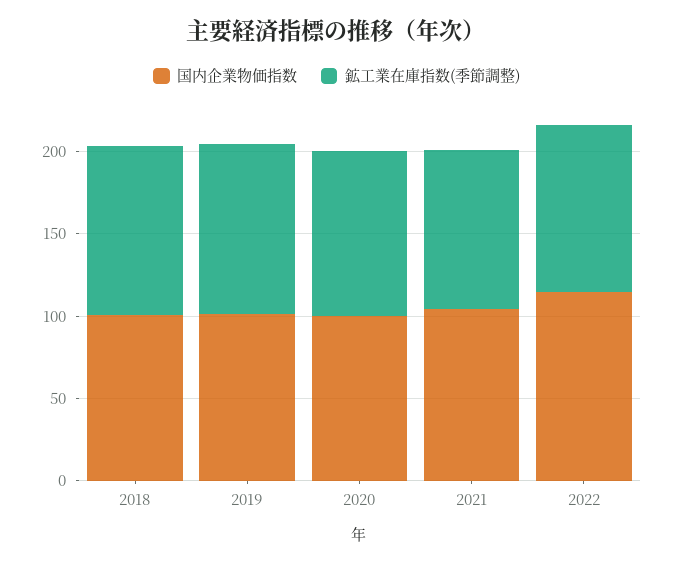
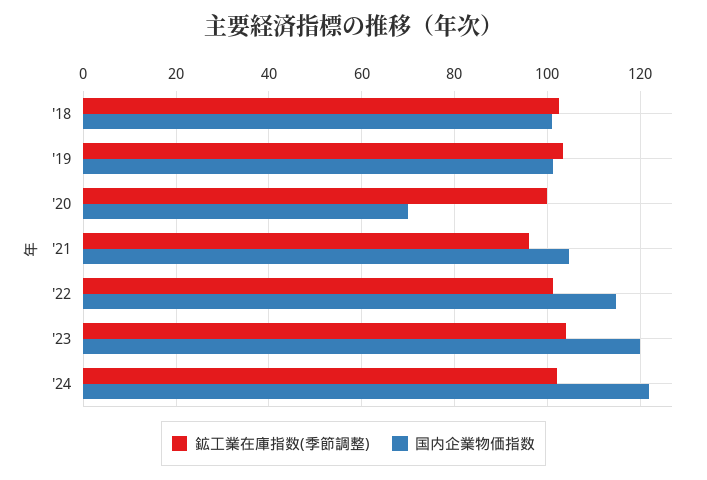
国内企業物価指数, 2020: 100 -> 70
鉱工業在庫指数(季節調整), '23: none -> 104
国内企業物価指数, '23: none -> 120
鉱工業在庫指数(季節調整), '24: none -> 102
国内企業物価指数, '24: none -> 122

